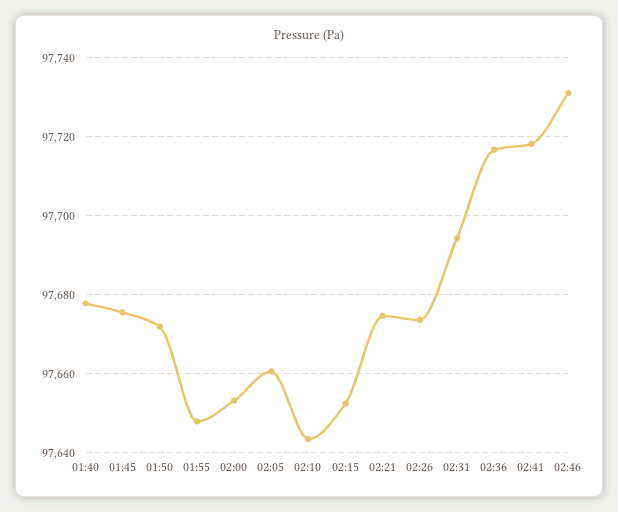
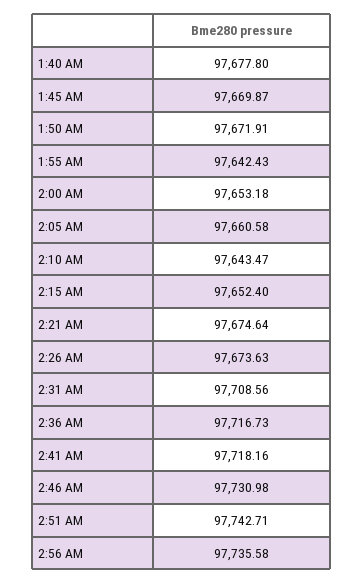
01:45: 97676 -> 97669.87
01:55: 97648 -> 97642.43
02:31: 97694 -> 97708.56
2:51 AM: none -> 97742.71
2:56 AM: none -> 97735.58

